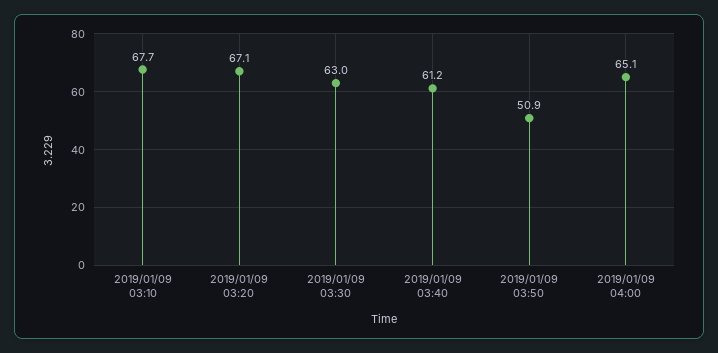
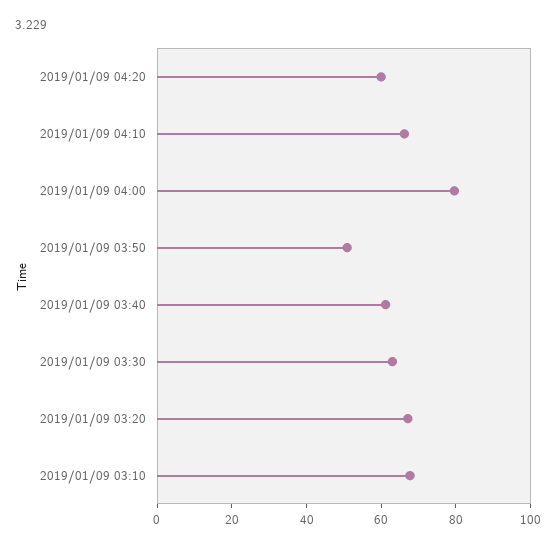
2019/01/09 04:00: 65.1 -> 80
2019/01/09 04:20: none -> 60
2019/01/09 04:10: none -> 65

